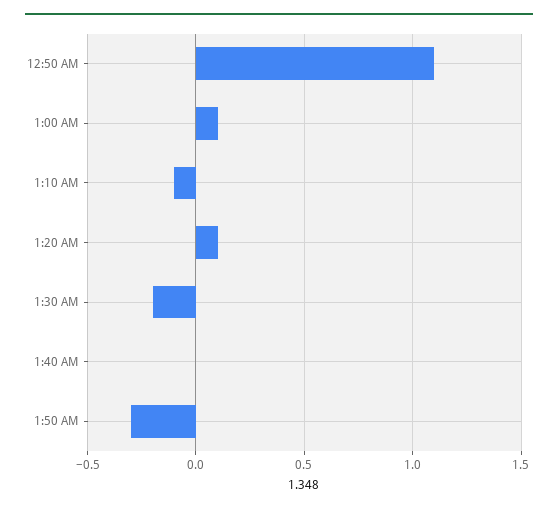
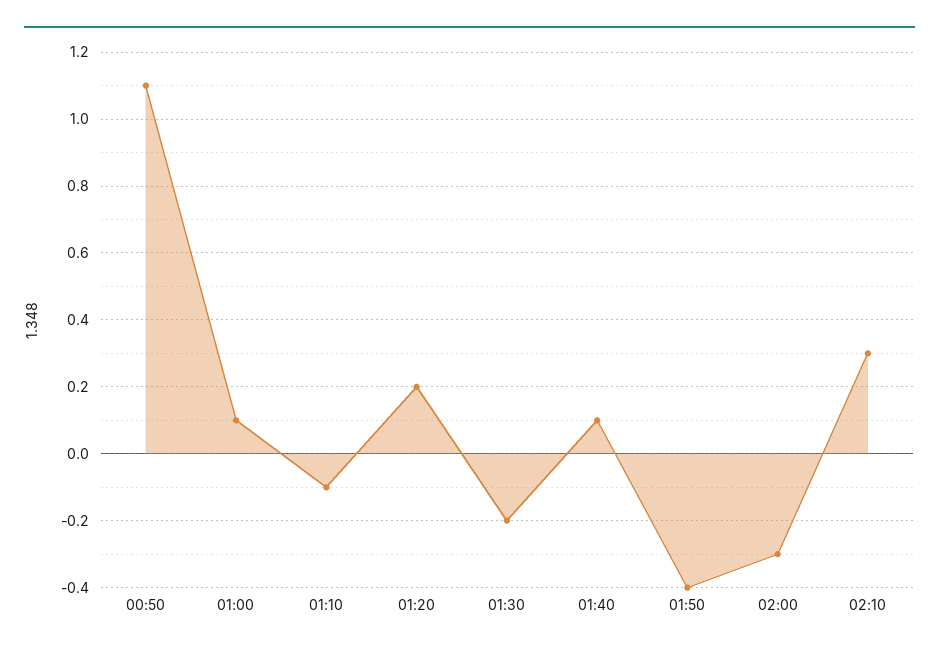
1:20 AM: 0.1 -> 0.2
1:40 AM: 0 -> 0.1
1:50 AM: -0.3 -> -0.4
02:00: none -> -0.3
02:10: none -> 0.3

